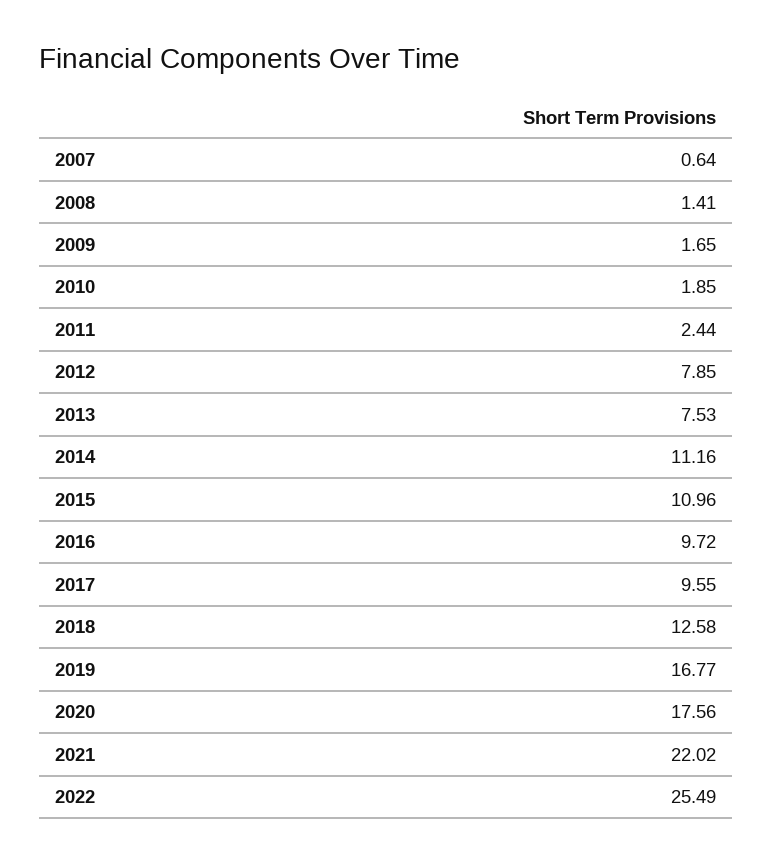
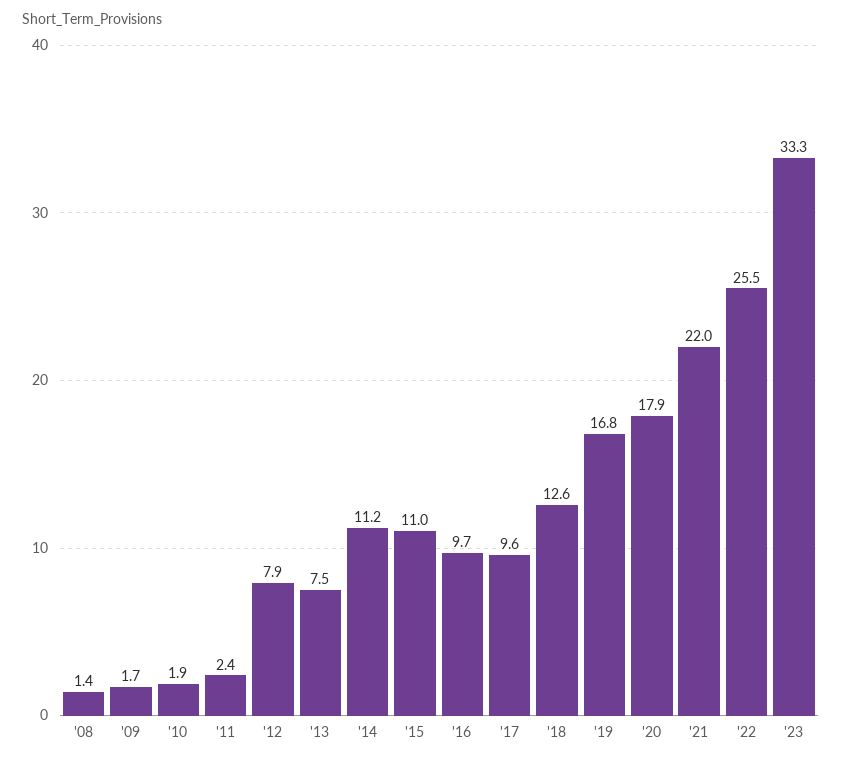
2007: 0.64 -> none
2020: 17.56 -> 17.9
'23: none -> 33.3

